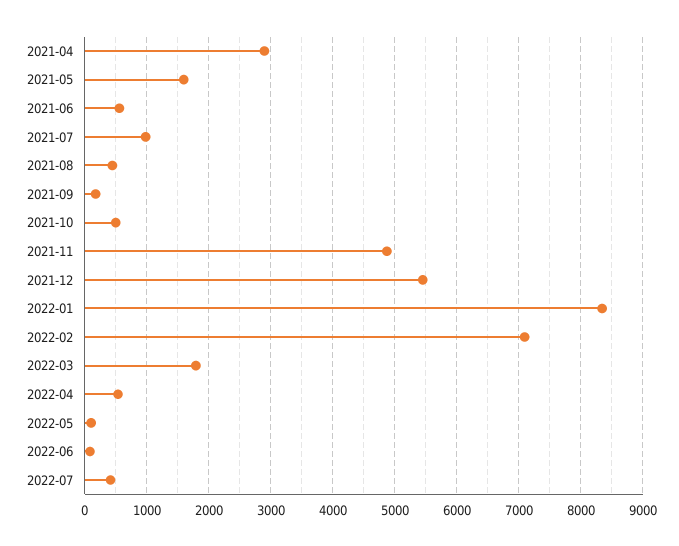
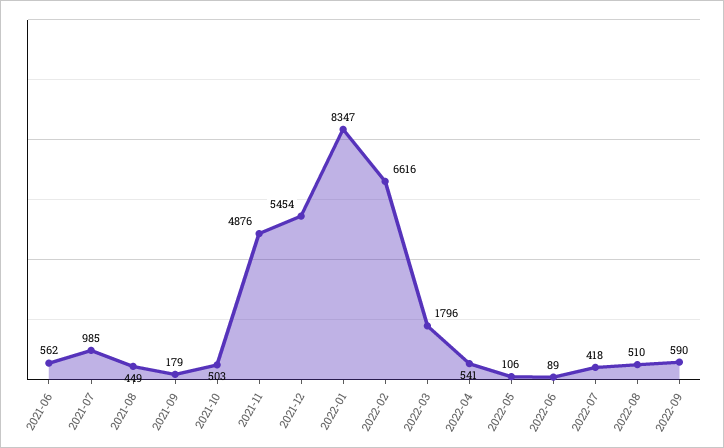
2021-04: 2900 -> none
2021-05: 1600 -> none
2022-02: 7100 -> 6616
2022-08: none -> 510
2022-09: none -> 590

